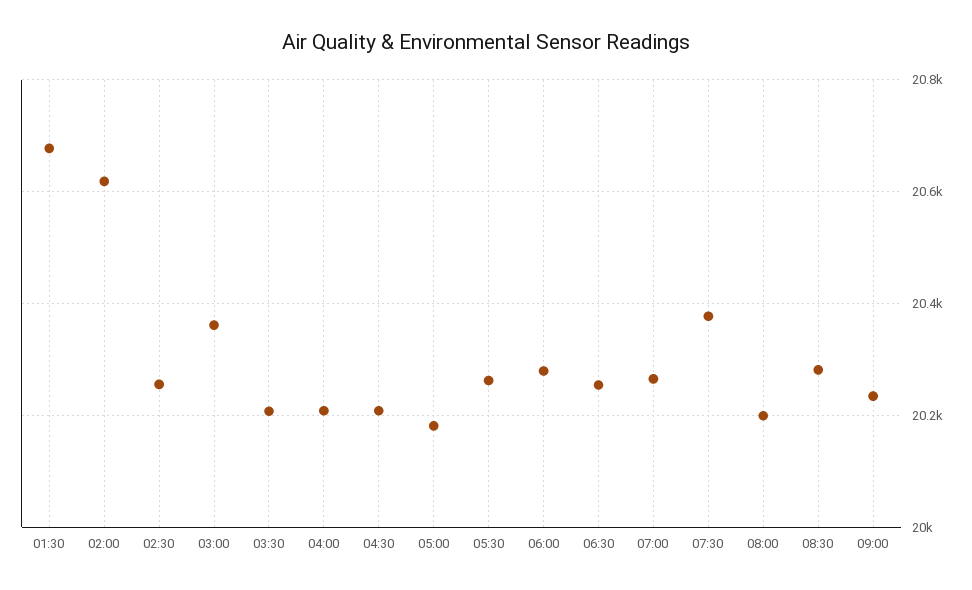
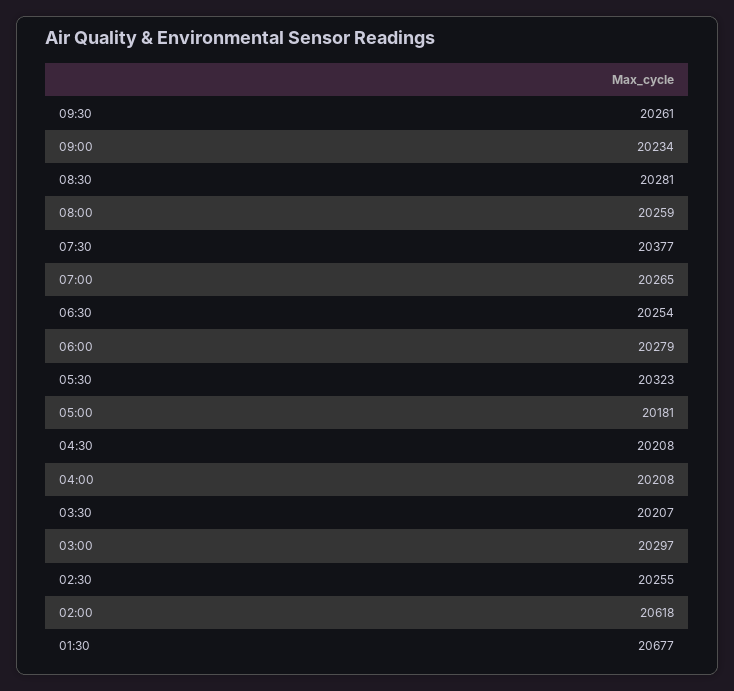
03:00: 20360 -> 20297
05:30: 20260 -> 20323
08:00: 20200 -> 20259
09:30: none -> 20261

